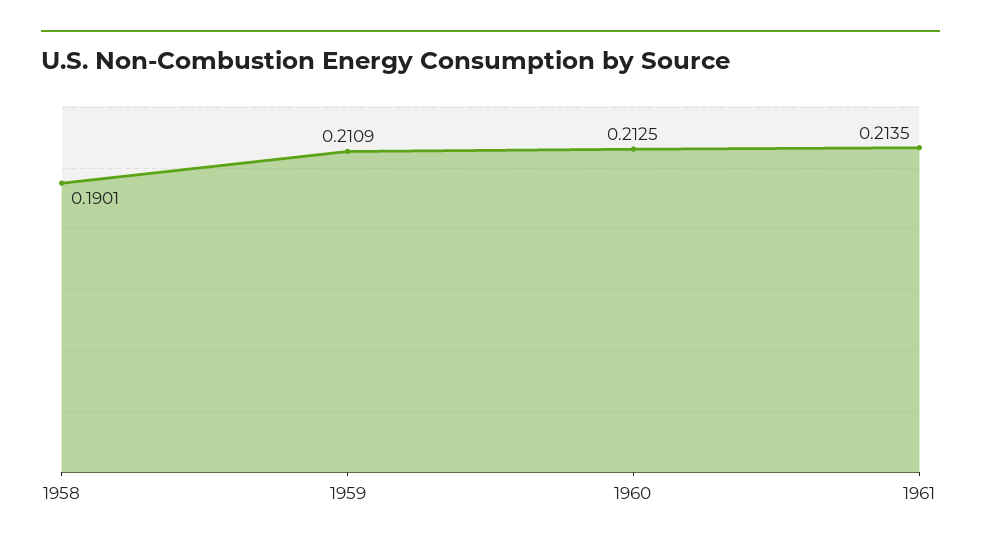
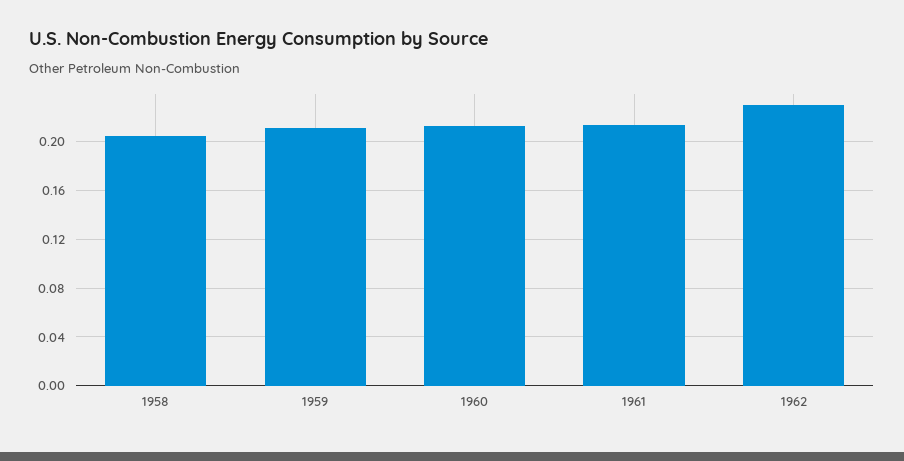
1958: 0.1901 -> 0.205
1962: none -> 0.23

